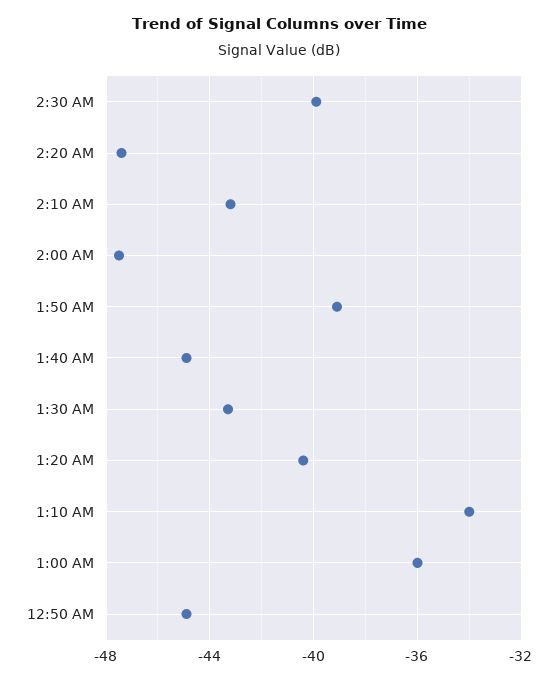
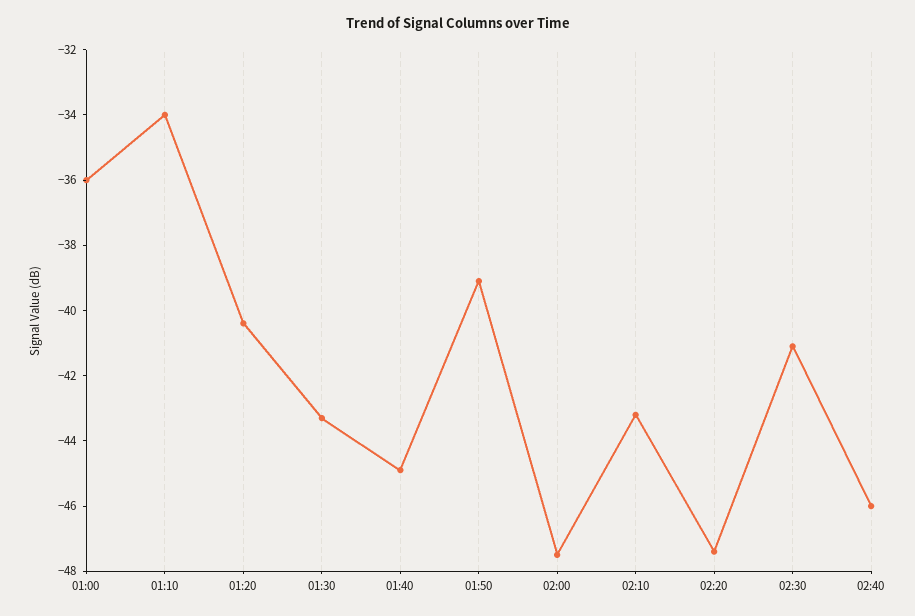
2:30 AM: -40 -> -41
12:50 AM: -45 -> none
02:40: none -> -46

